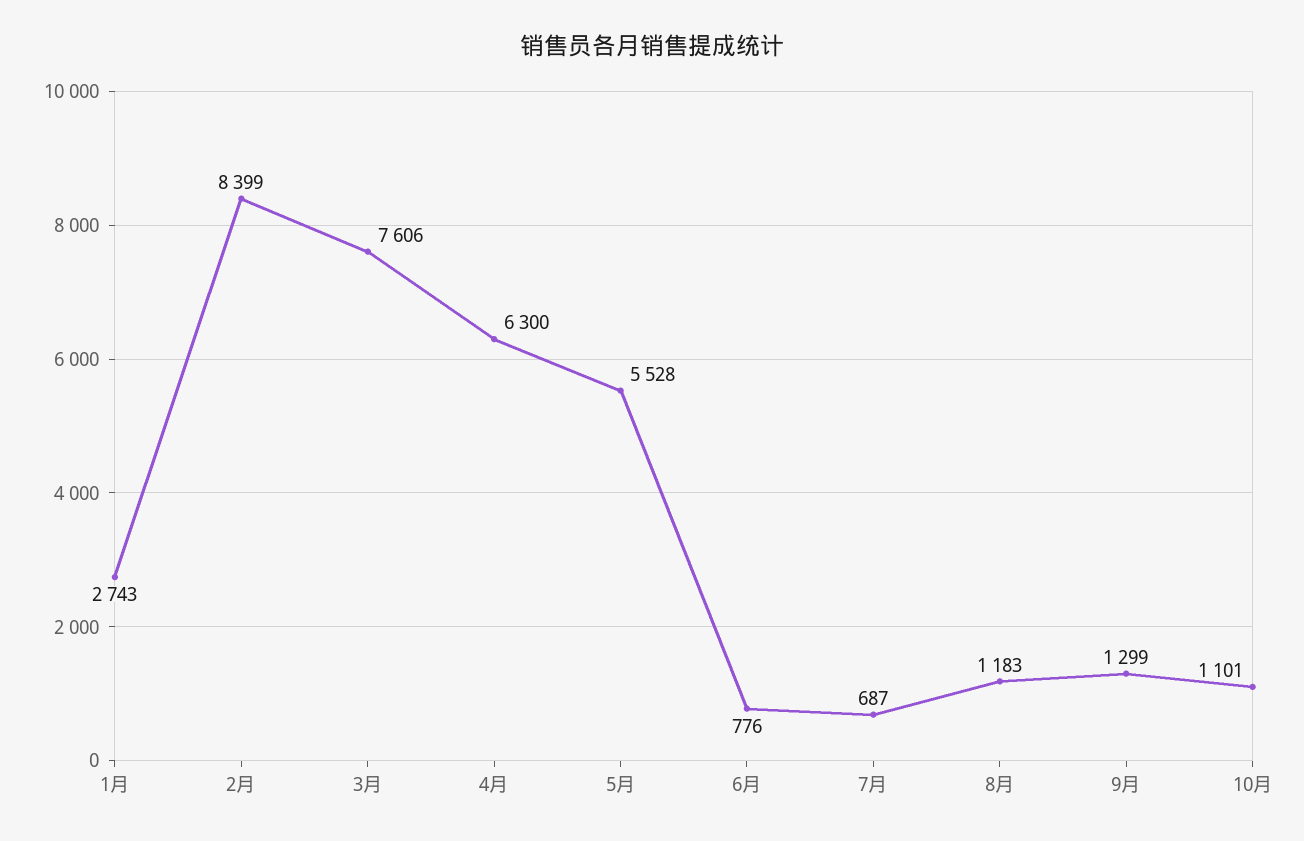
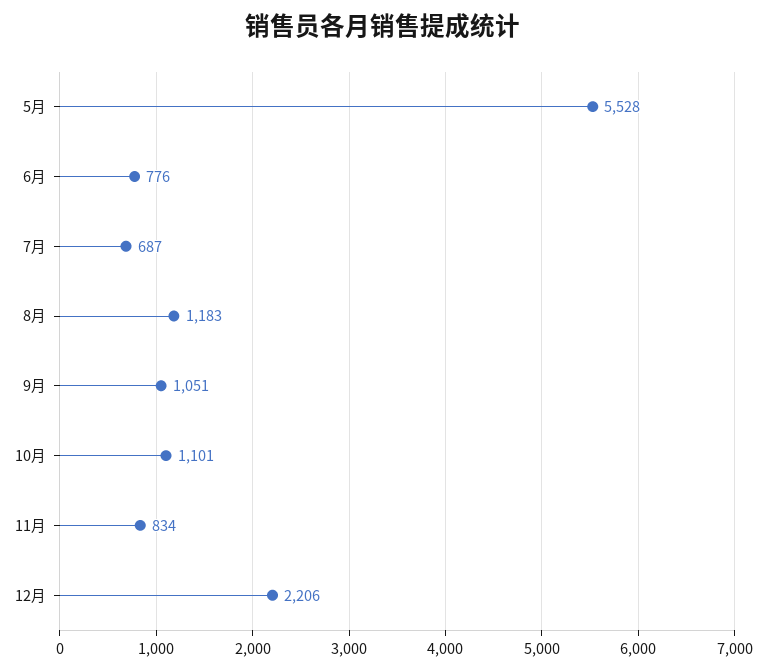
1月: 2743 -> none
2月: 8399 -> none
3月: 7606 -> none
4月: 6300 -> none
9月: 1299 -> 1051
11月: none -> 834
12月: none -> 2206

